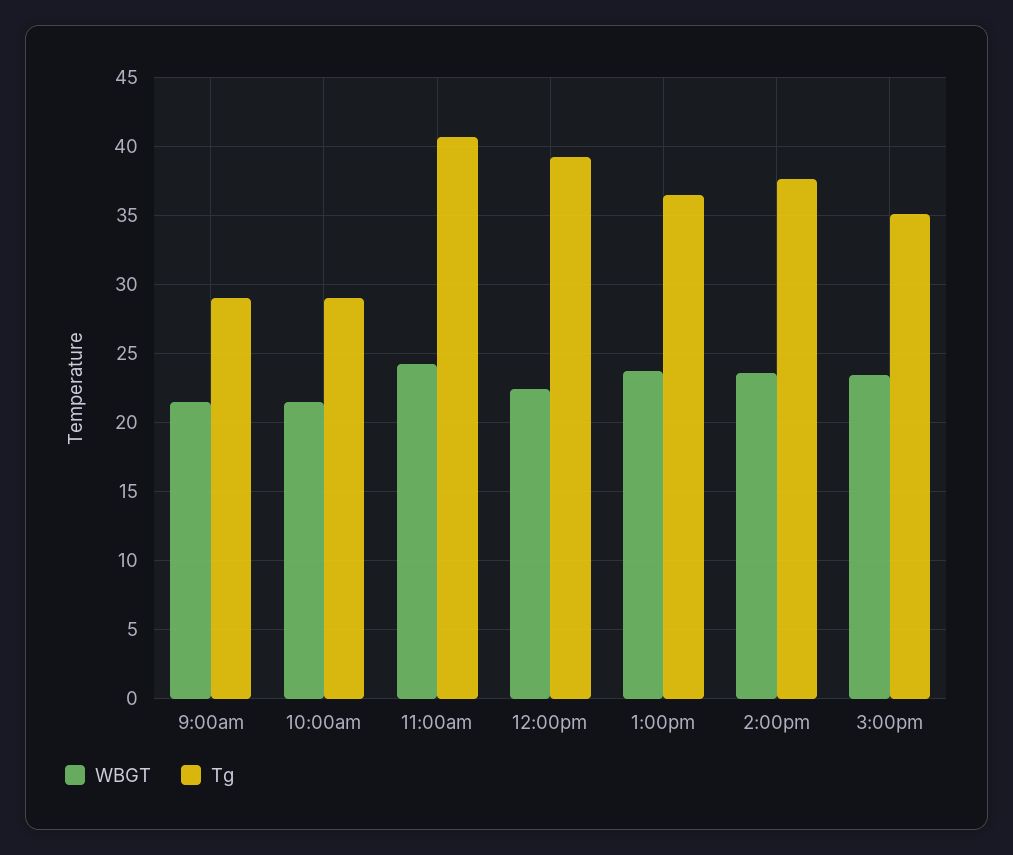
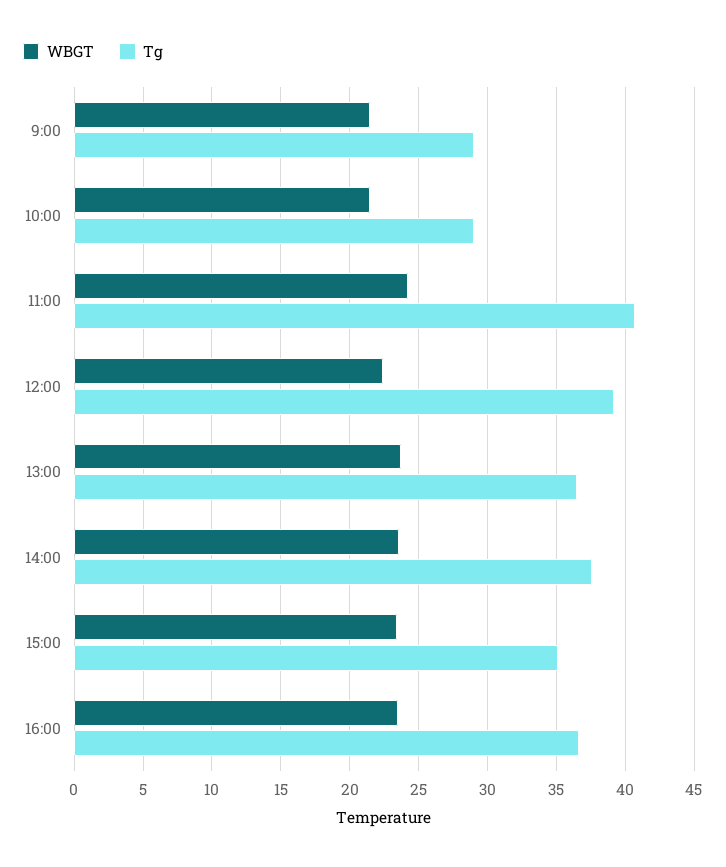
WBGT, 16:00: none -> 23.5
Tg, 16:00: none -> 36.5

